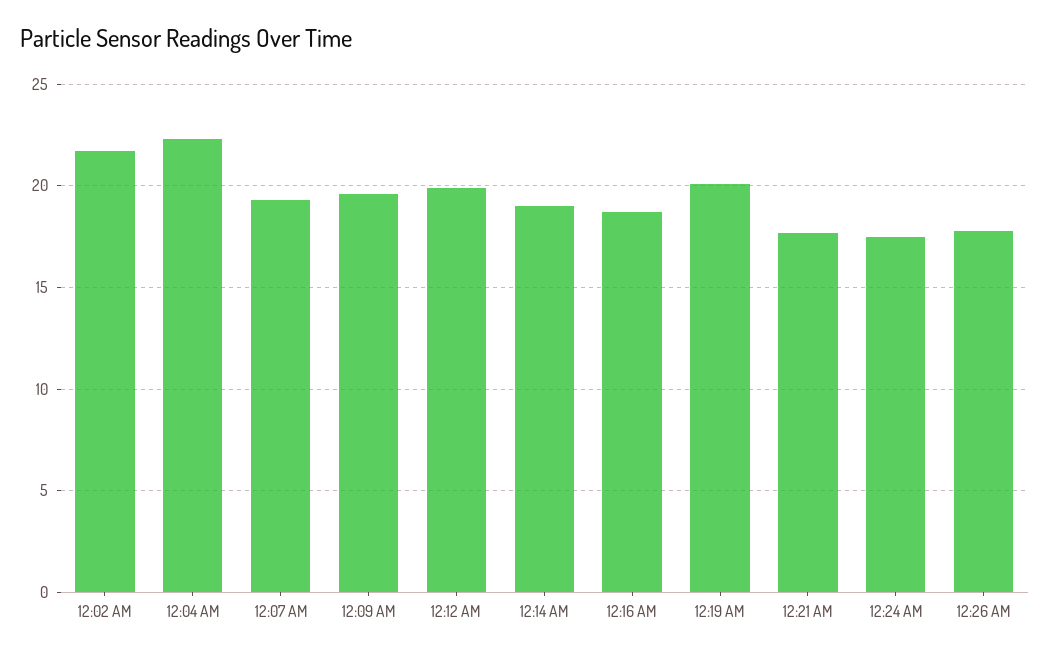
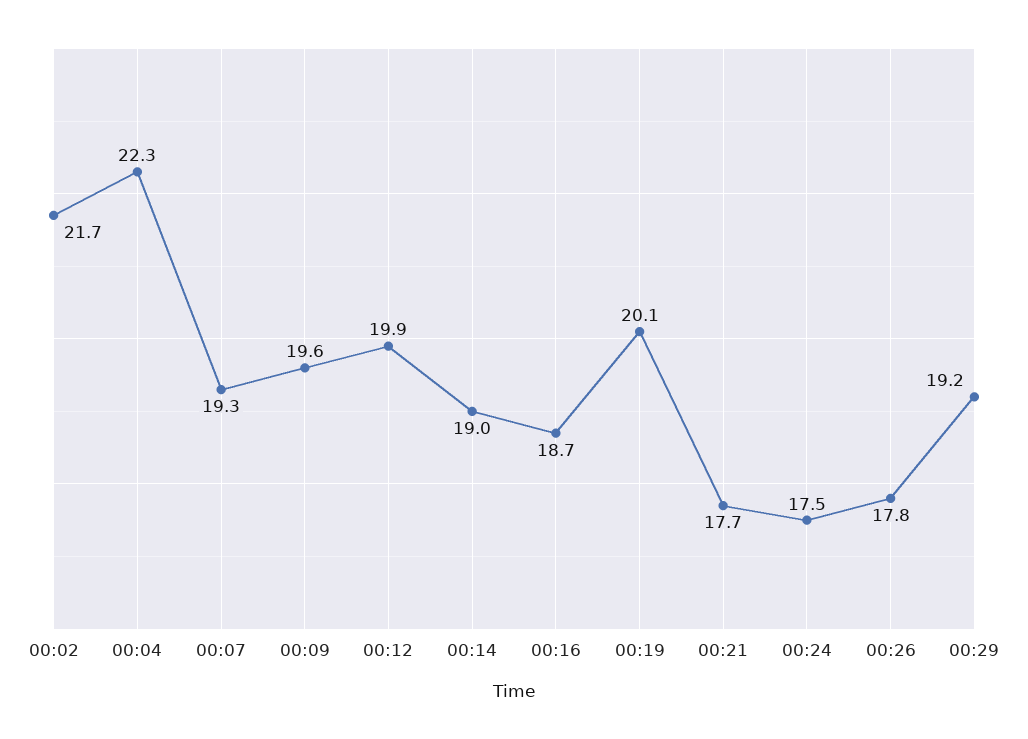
00:29: none -> 19.2

